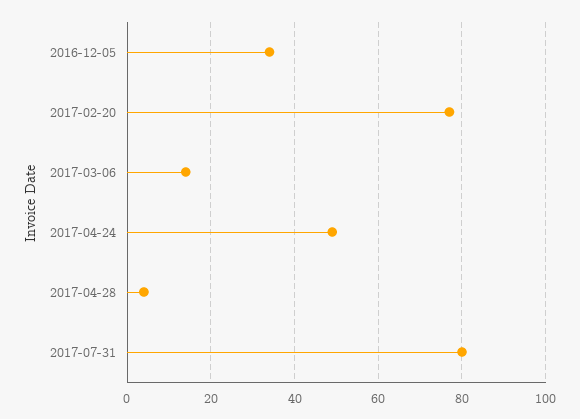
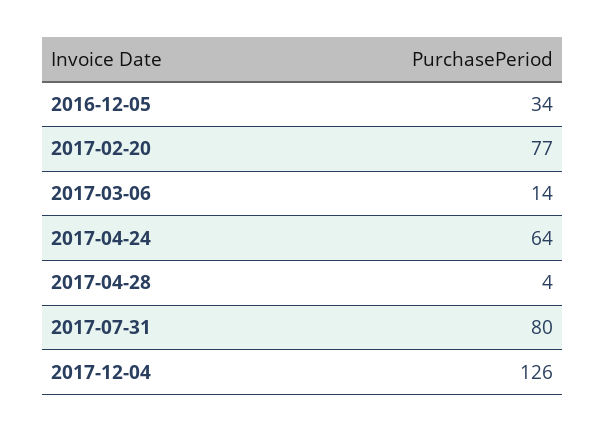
2017-04-24: 50 -> 64
2017-12-04: none -> 126

